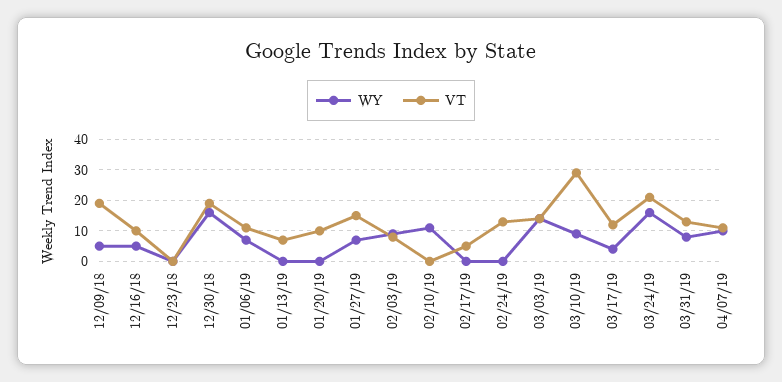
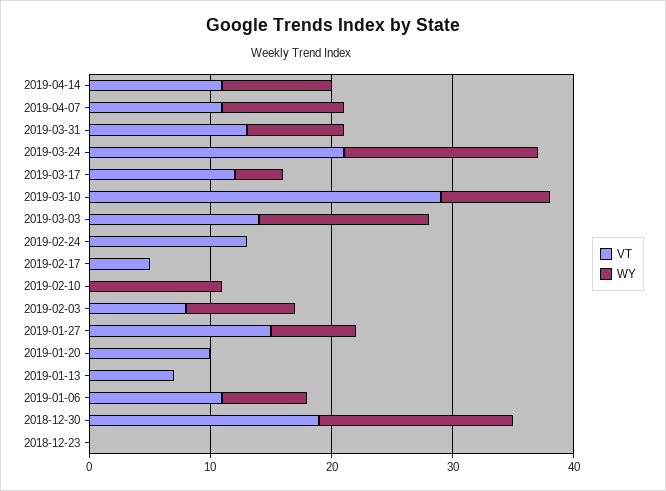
WY, 12/09/18: 5 -> none
VT, 12/09/18: 20 -> none
WY, 12/16/18: 5 -> none
VT, 12/16/18: 10 -> none
VT, 2019-04-14: none -> 11
WY, 2019-04-14: none -> 9

